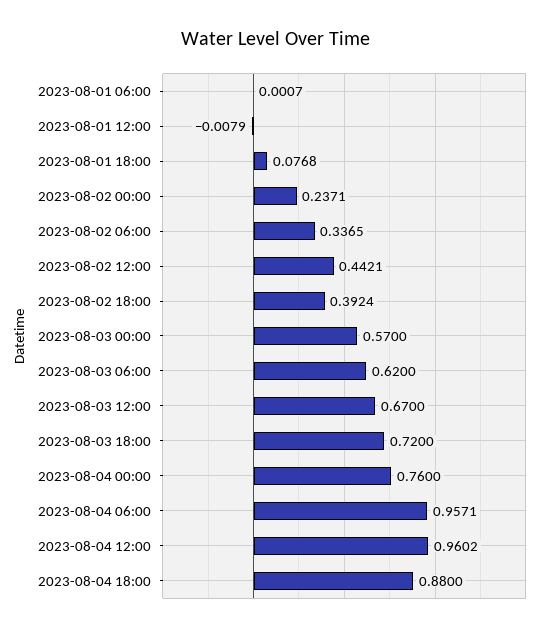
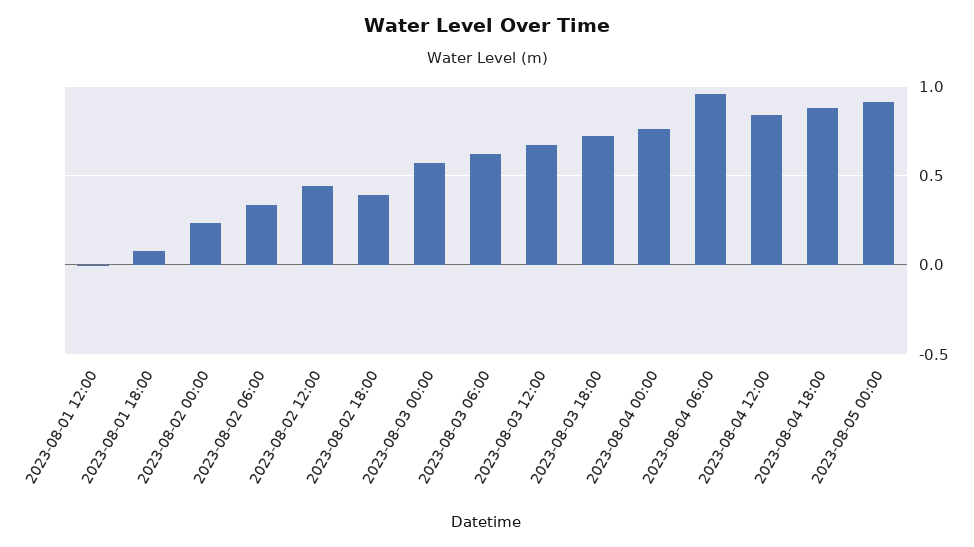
2023-08-01 06:00: 0.0007 -> none
2023-08-04 12:00: 0.9602 -> 0.85
2023-08-05 00:00: none -> 0.9

